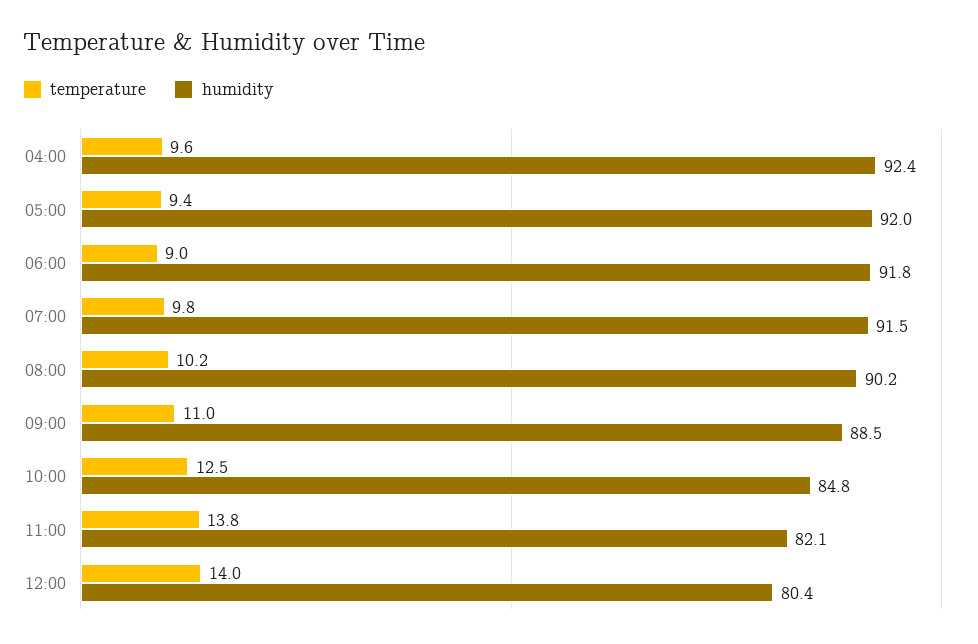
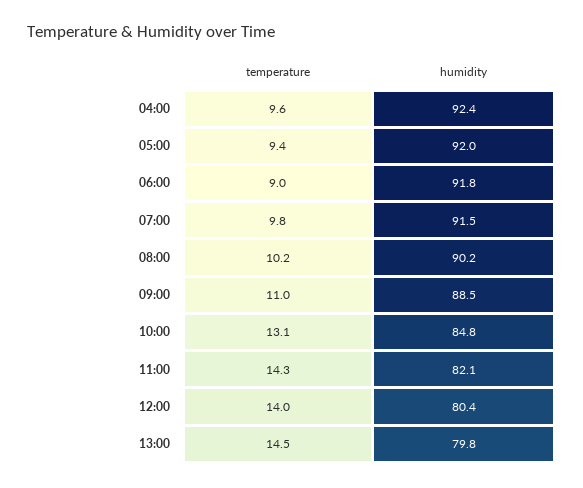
temperature, 10:00: 12.5 -> 13.1
temperature, 11:00: 13.8 -> 14.3
temperature, 13:00: none -> 14.5
humidity, 13:00: none -> 79.8

